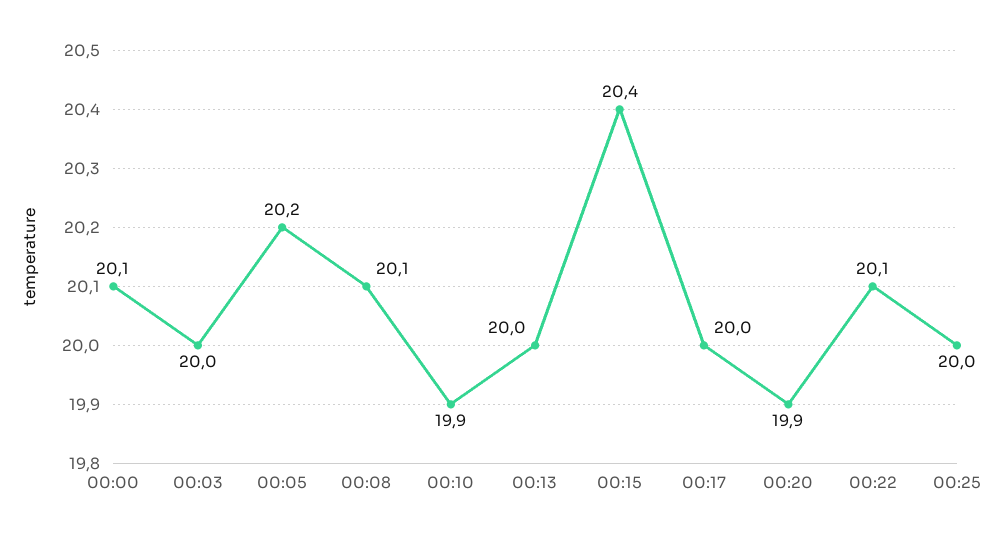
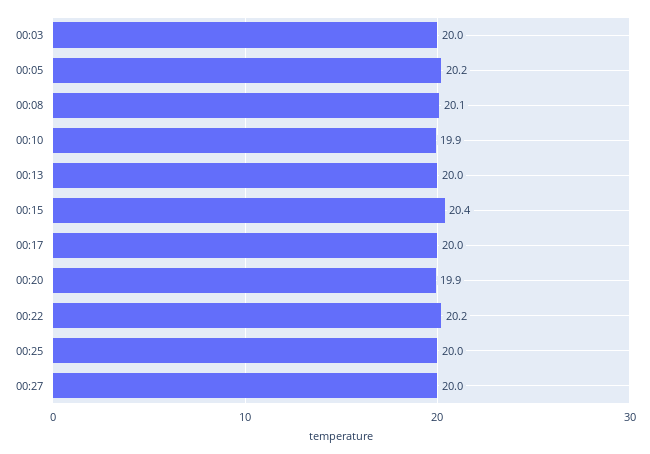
00:00: 20.1 -> none
00:22: 20.1 -> 20.2
00:27: none -> 20

